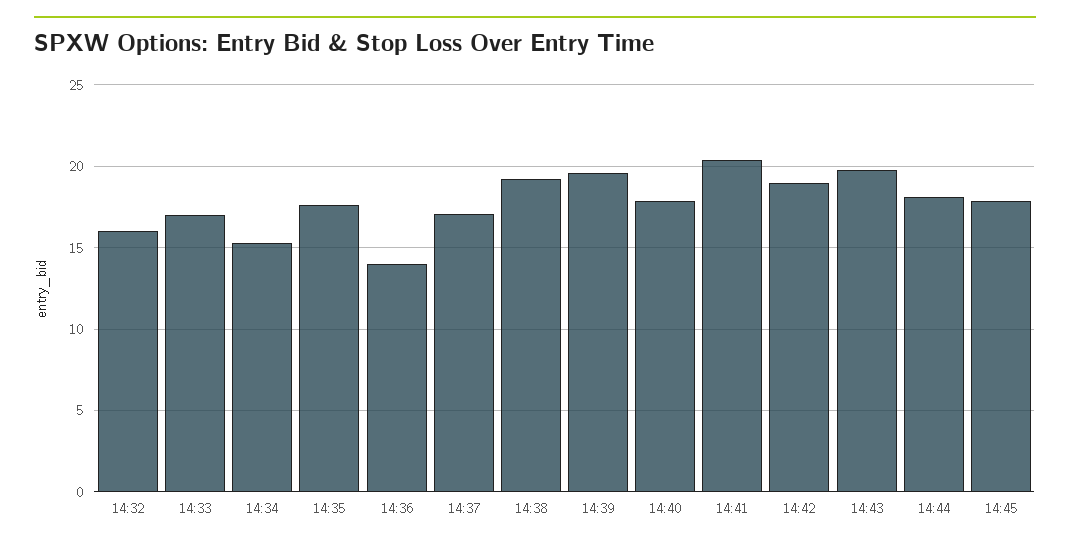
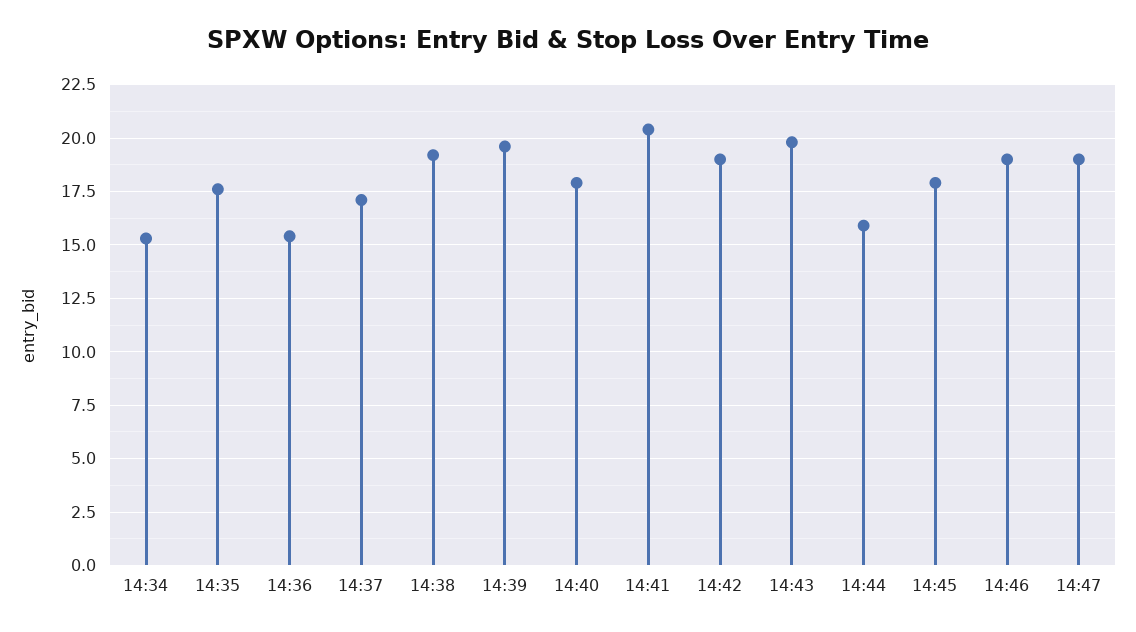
14:32: 16 -> none
14:33: 17 -> none
14:36: 14 -> 15.5
14:44: 18 -> 16
14:46: none -> 19
14:47: none -> 19

